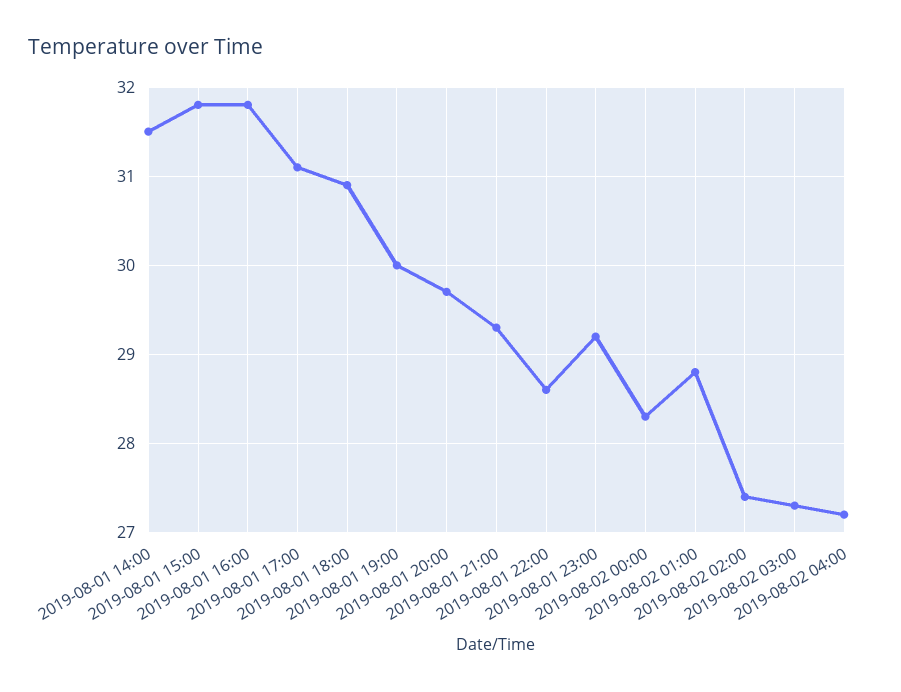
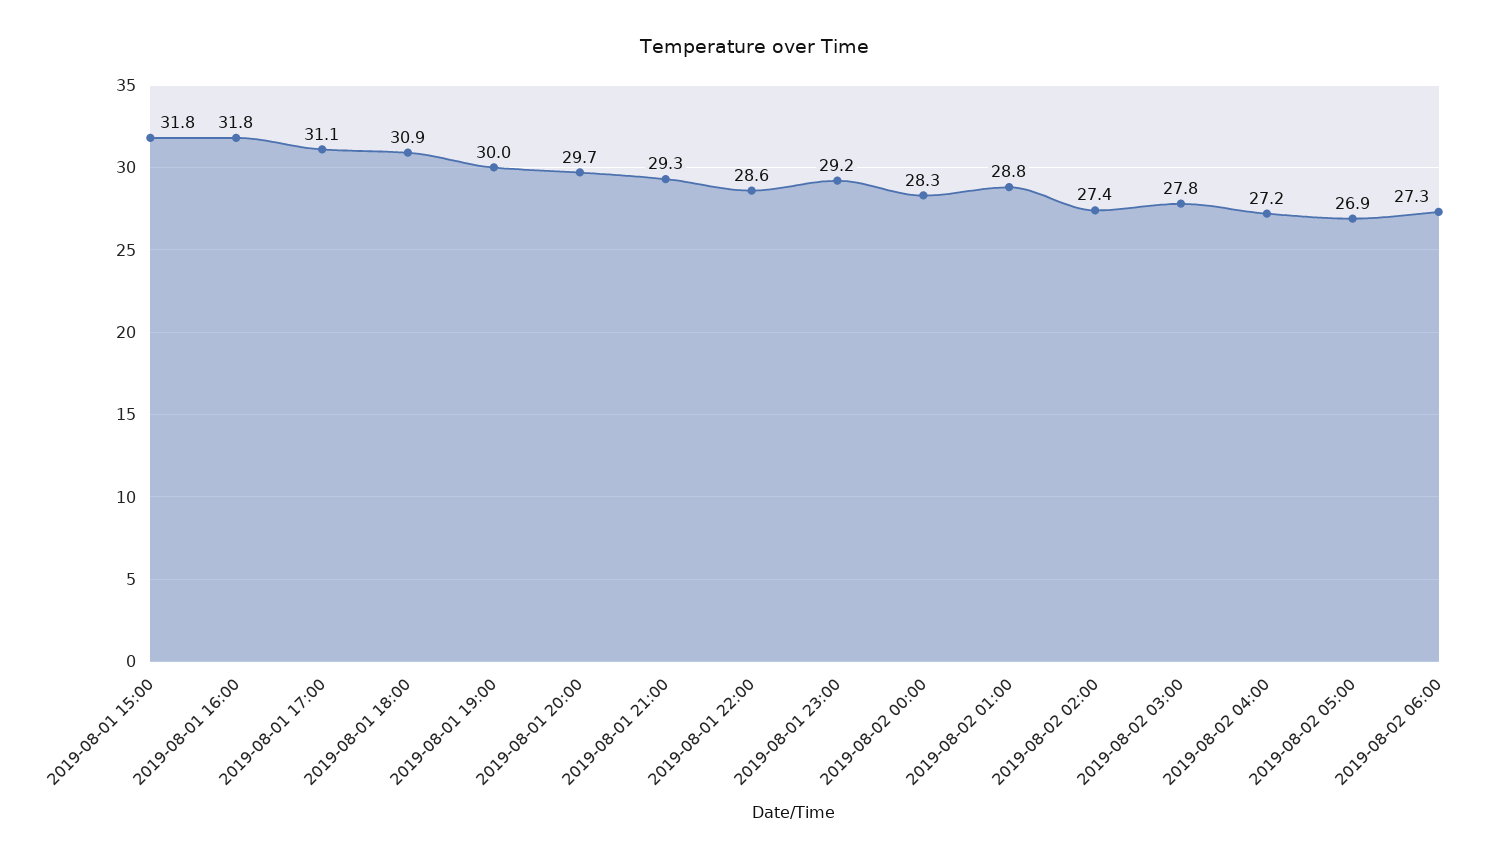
2019-08-01 14:00: 31.5 -> none
2019-08-02 03:00: 27.3 -> 27.8
2019-08-02 05:00: none -> 26.9
2019-08-02 06:00: none -> 27.3

